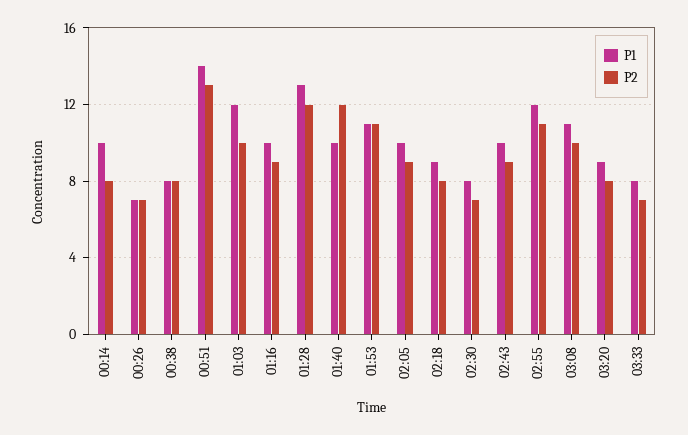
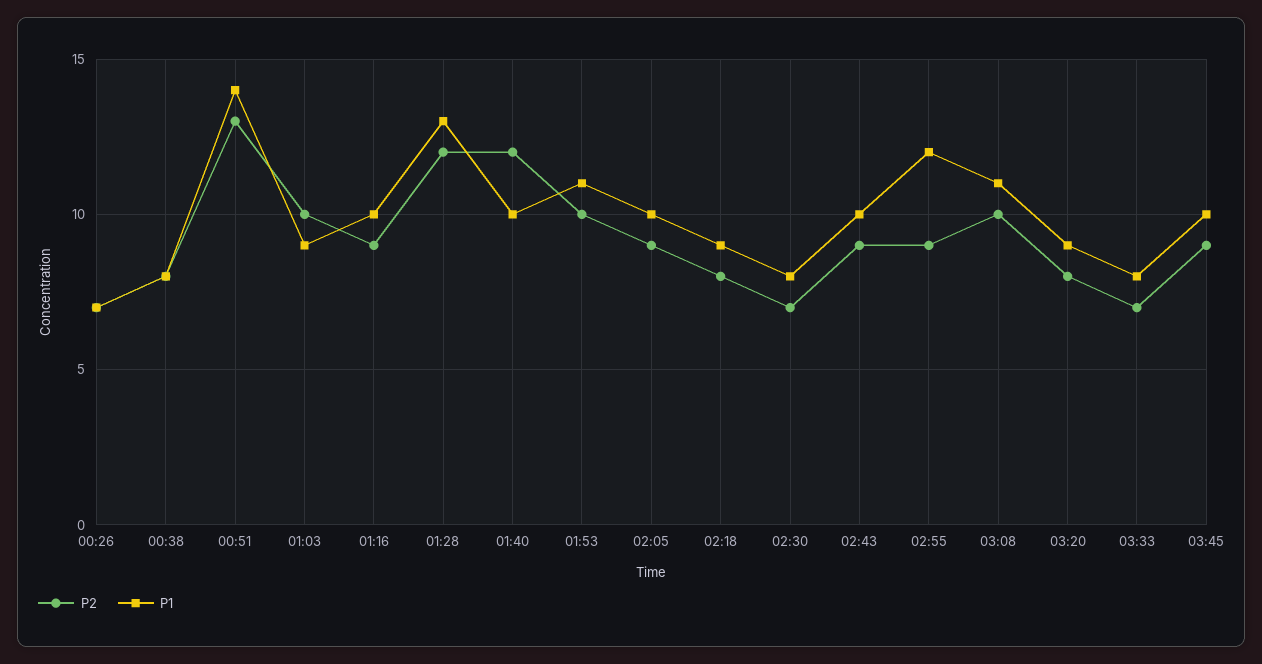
P1, 00:14: 10 -> none
P2, 00:14: 8 -> none
P1, 01:03: 12 -> 9
P2, 01:53: 11 -> 10
P2, 02:55: 11 -> 9
P2, 03:45: none -> 9
P1, 03:45: none -> 10

